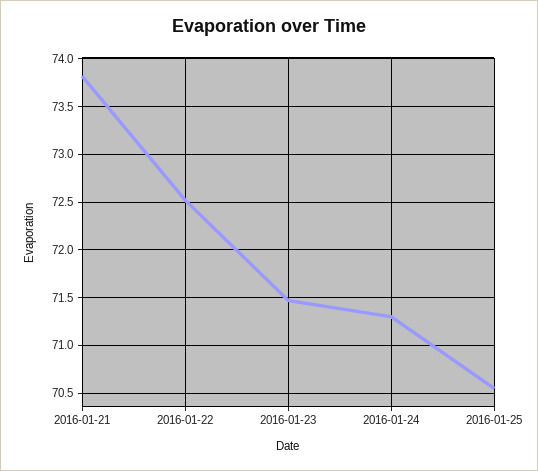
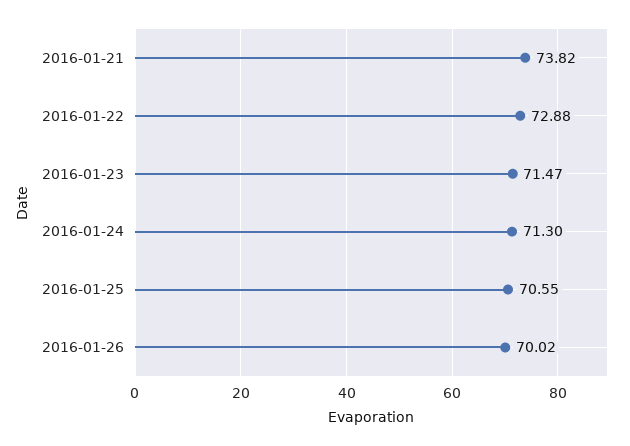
2016-01-22: 72.5 -> 72.88
2016-01-26: none -> 70.02

